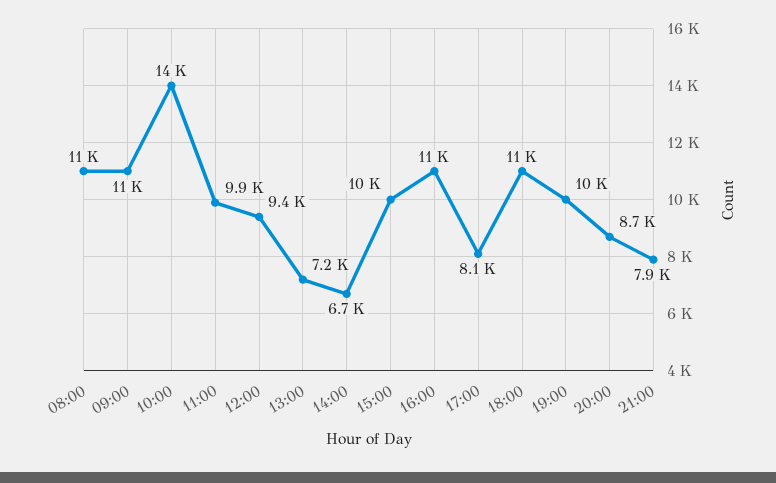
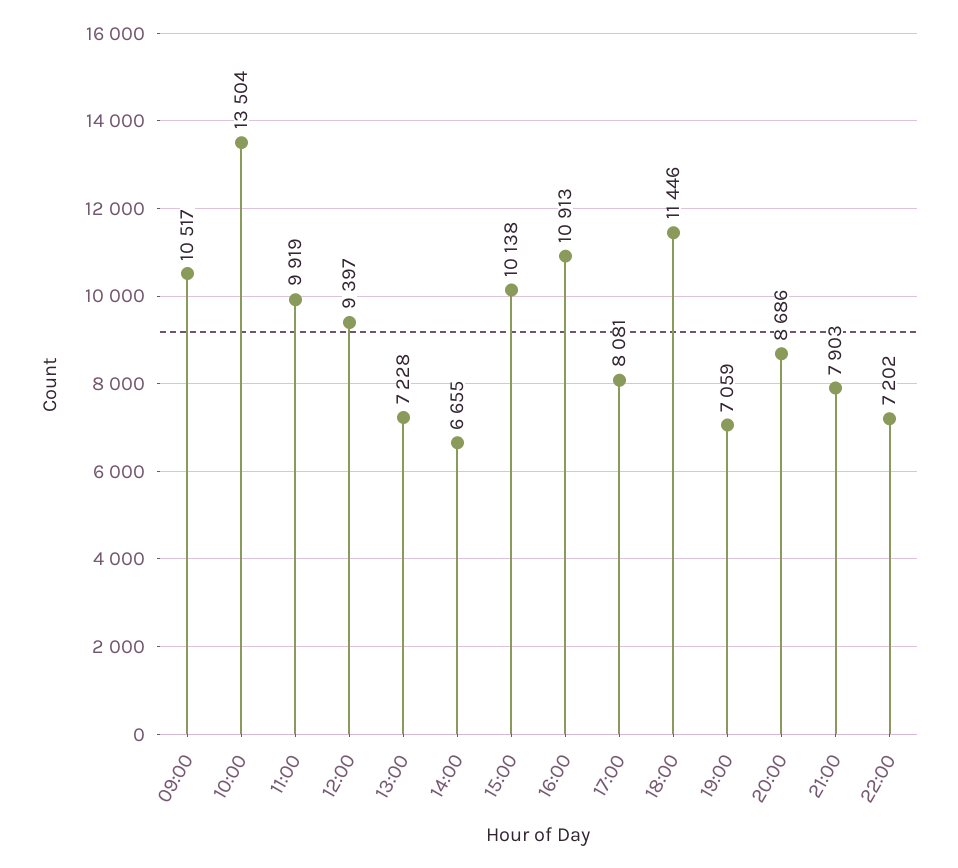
08:00: 11000 -> none
19:00: 10000 -> 7059
22:00: none -> 7202

